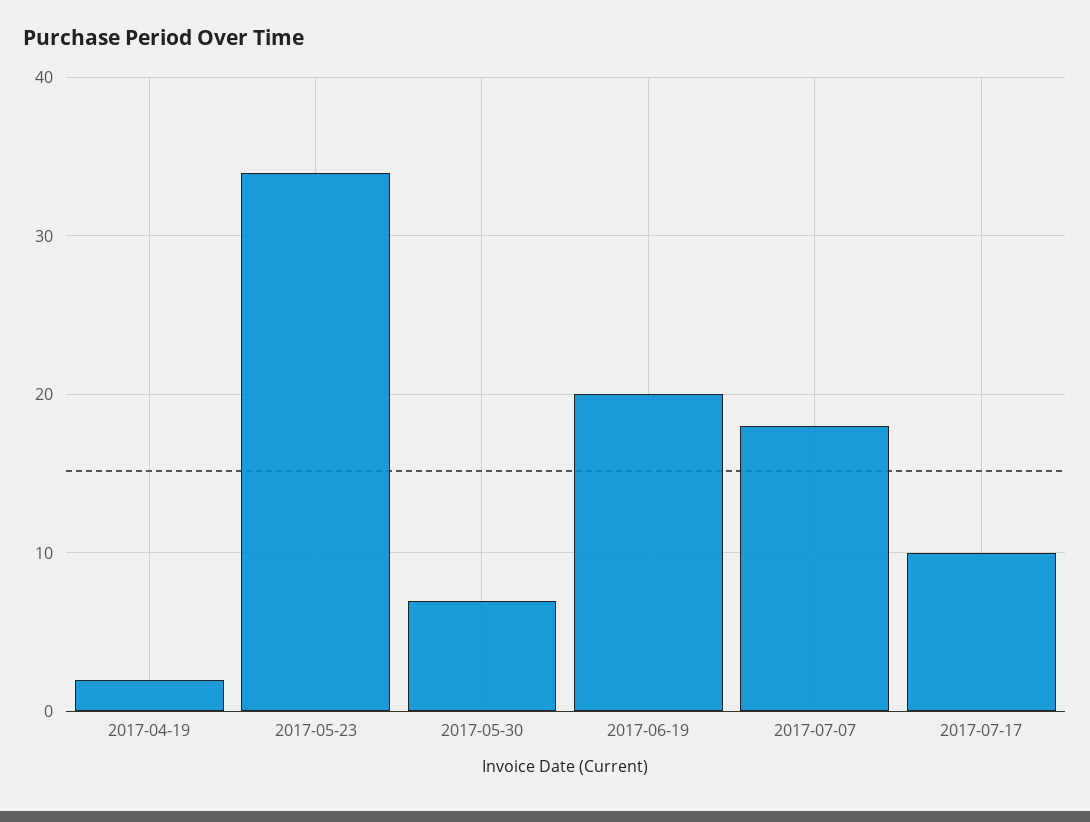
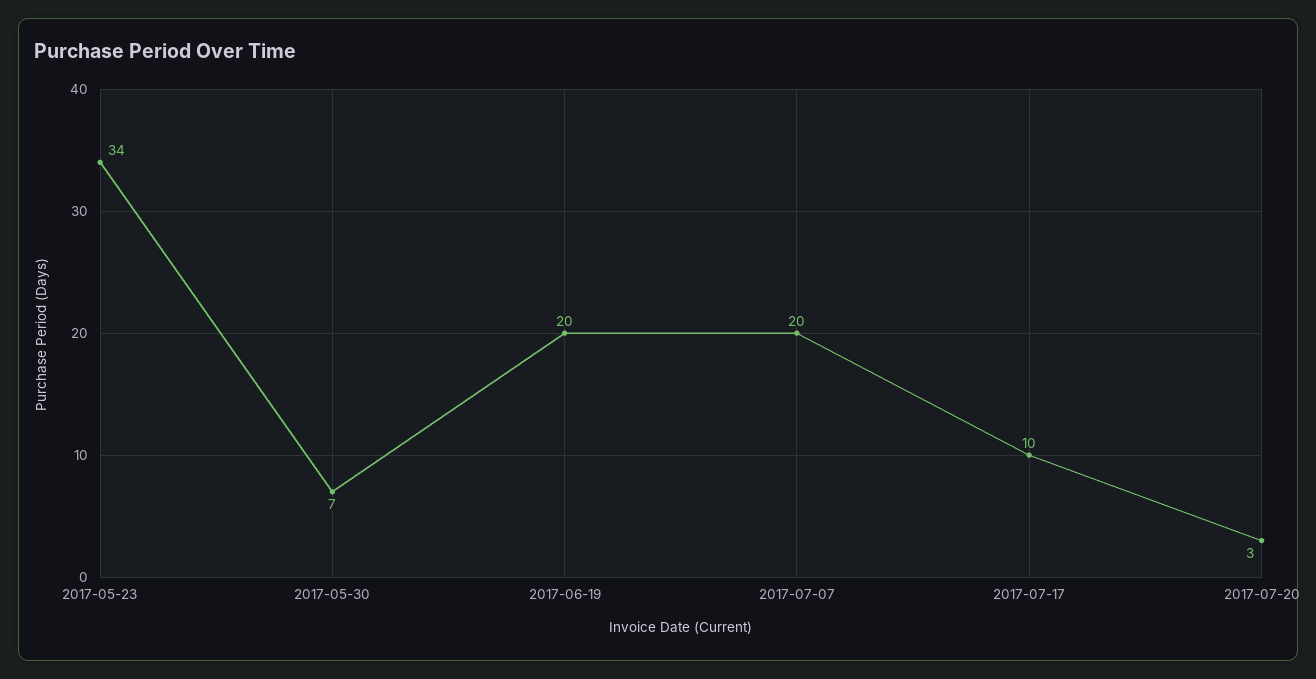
2017-04-19: 2 -> none
2017-07-07: 18 -> 20
2017-07-20: none -> 3

